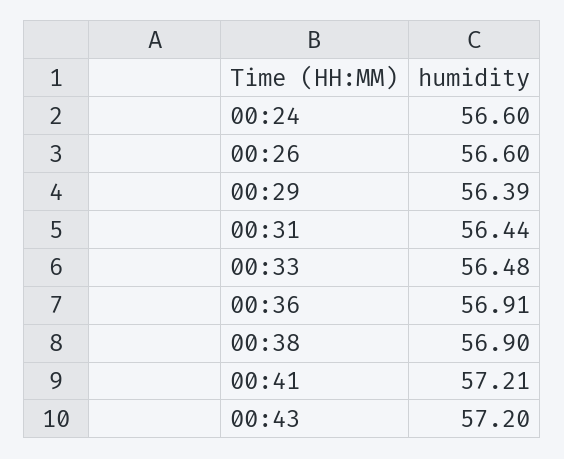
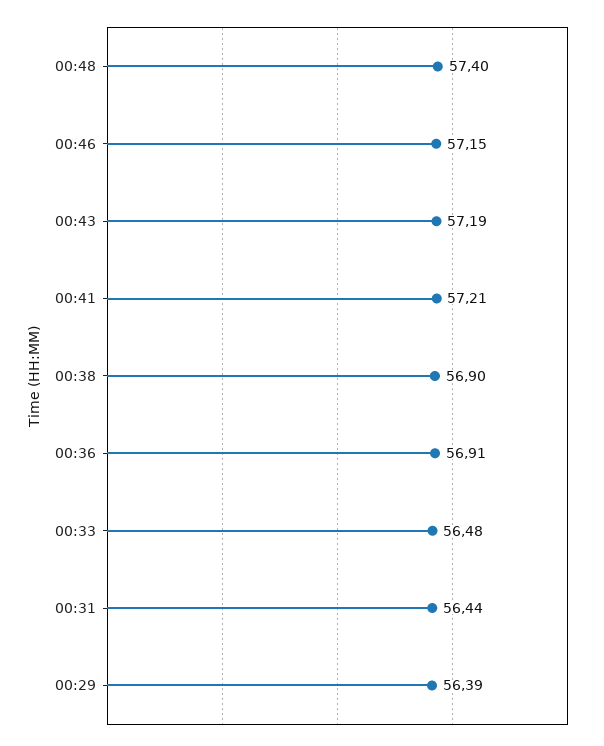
00:24: 56.6 -> none
00:26: 56.6 -> none
00:43: 57.2 -> 57.19
00:48: none -> 57.4
00:46: none -> 57.15

